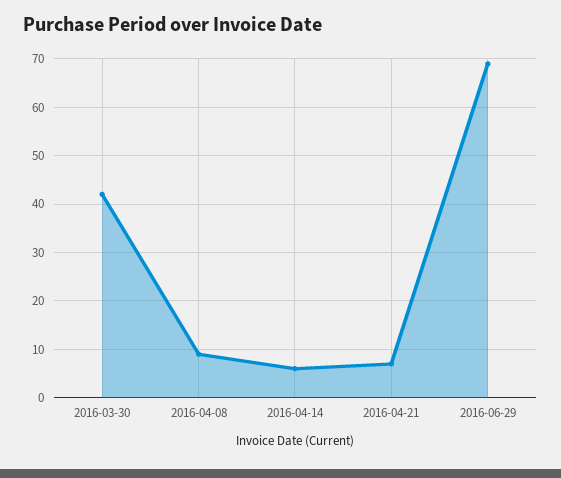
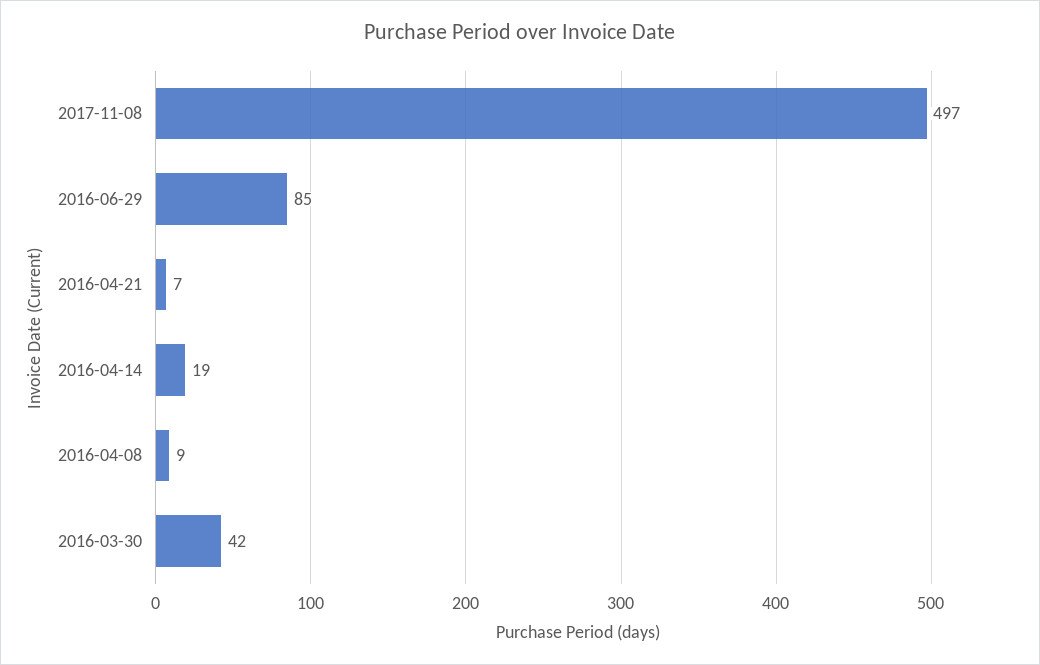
2016-04-14: 5 -> 19
2016-06-29: 70 -> 85
2017-11-08: none -> 497

